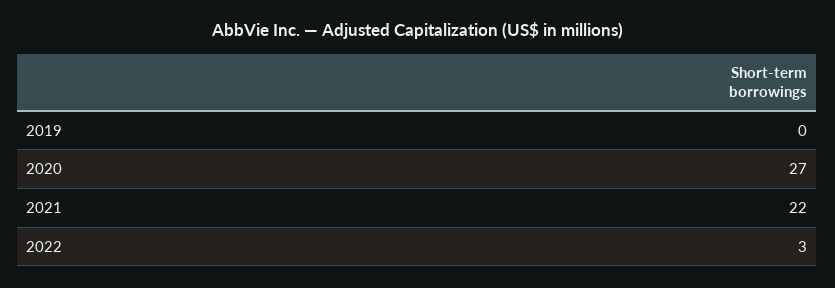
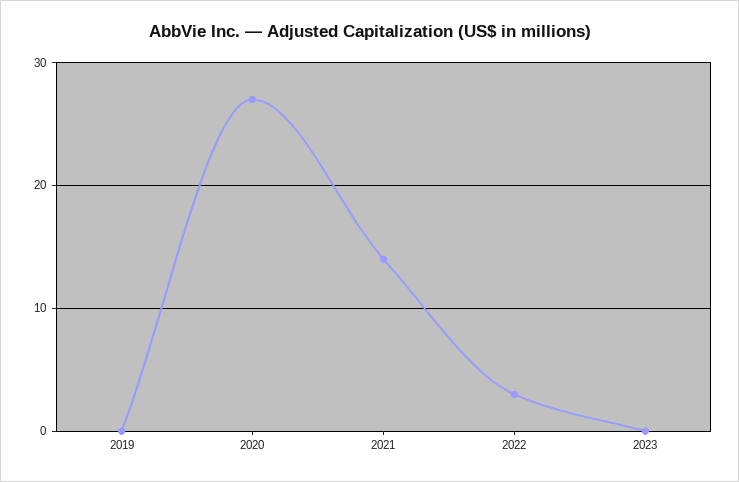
2021: 22 -> 14
2023: none -> 0

